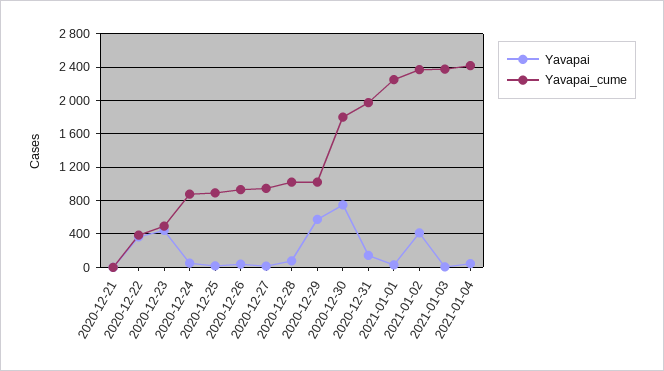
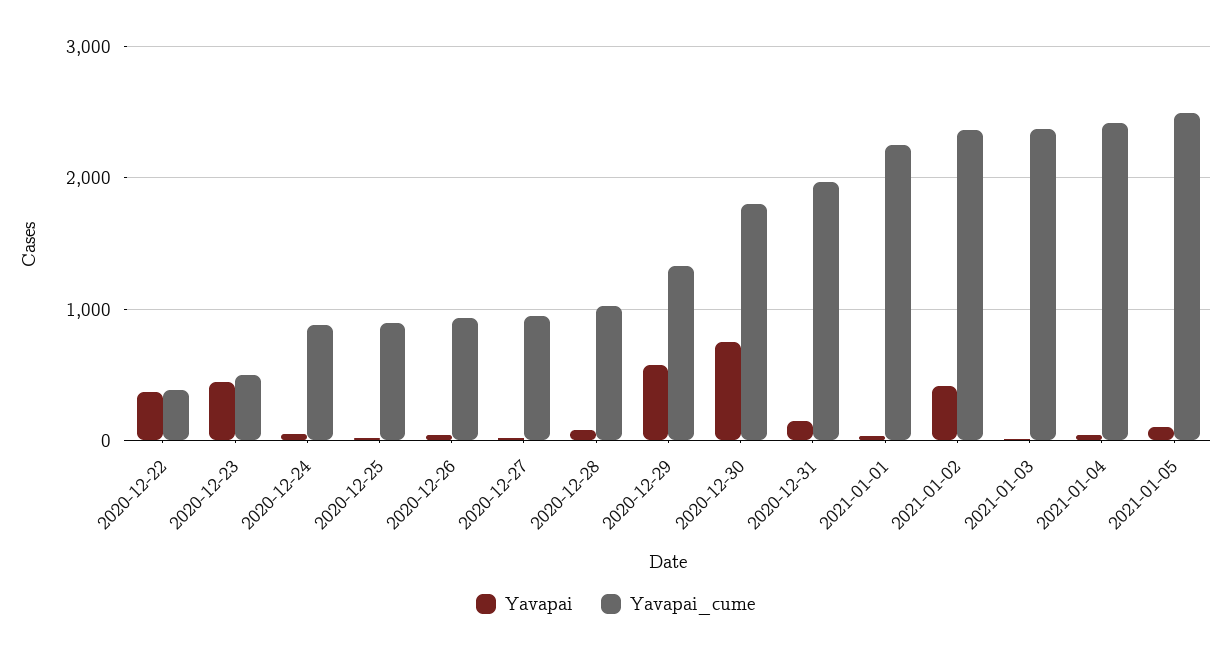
Yavapai, 2020-12-21: 0 -> none
Yavapai_cume, 2020-12-21: 0 -> none
Yavapai_cume, 2020-12-29: 1000 -> 1300
Yavapai, 2021-01-05: none -> 100
Yavapai_cume, 2021-01-05: none -> 2500

